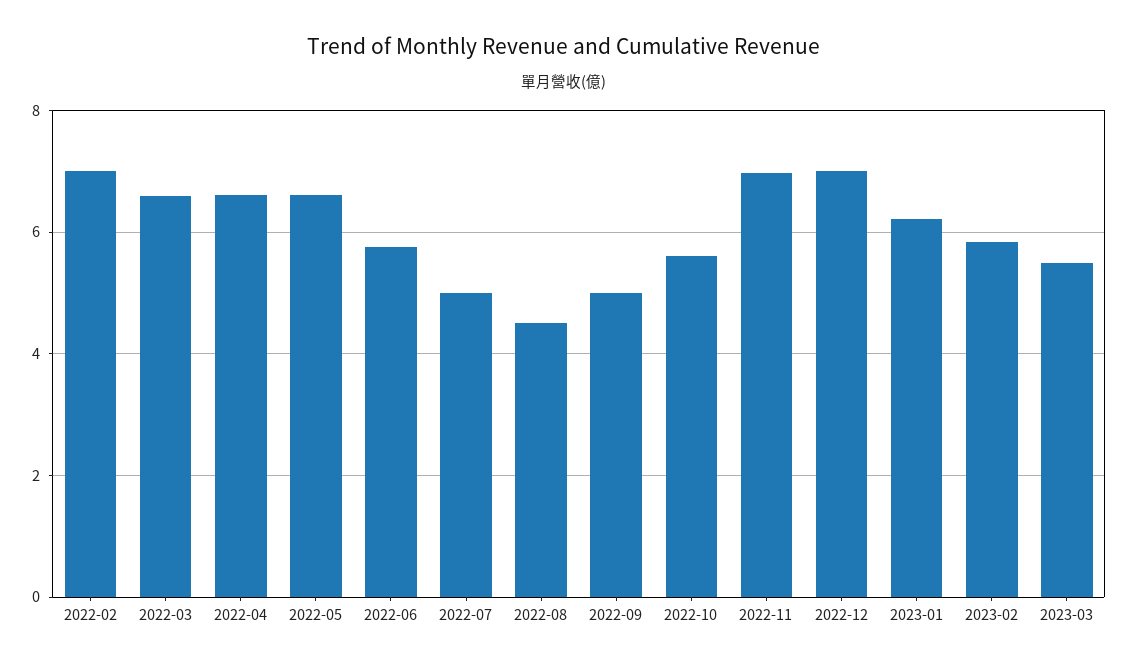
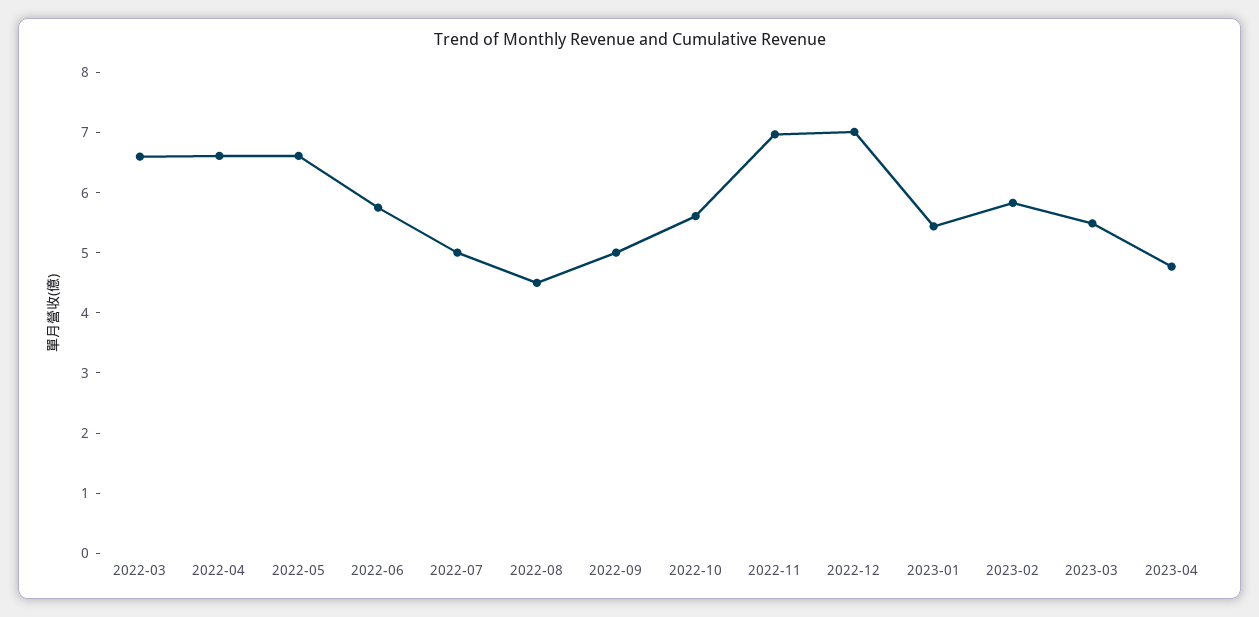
2022-02: 7 -> none
2023-01: 6.2 -> 5.4
2023-04: none -> 4.8

